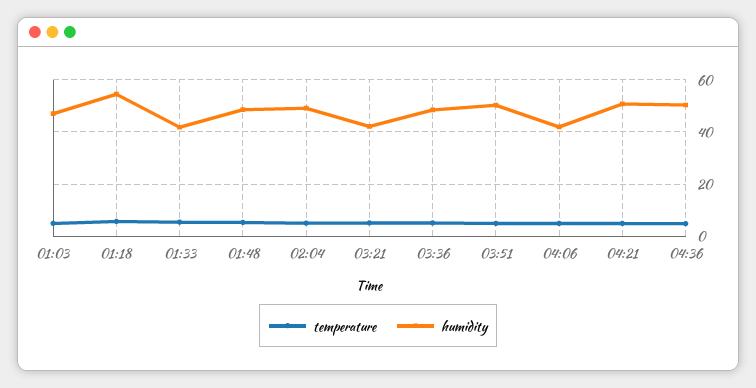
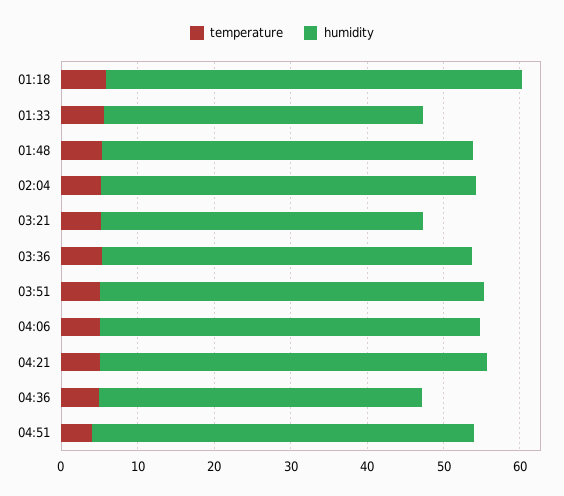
temperature, 01:03: 5 -> none
humidity, 01:03: 47.5 -> none
humidity, 04:06: 42.5 -> 50
humidity, 04:36: 50 -> 42
temperature, 04:51: none -> 4
humidity, 04:51: none -> 50

